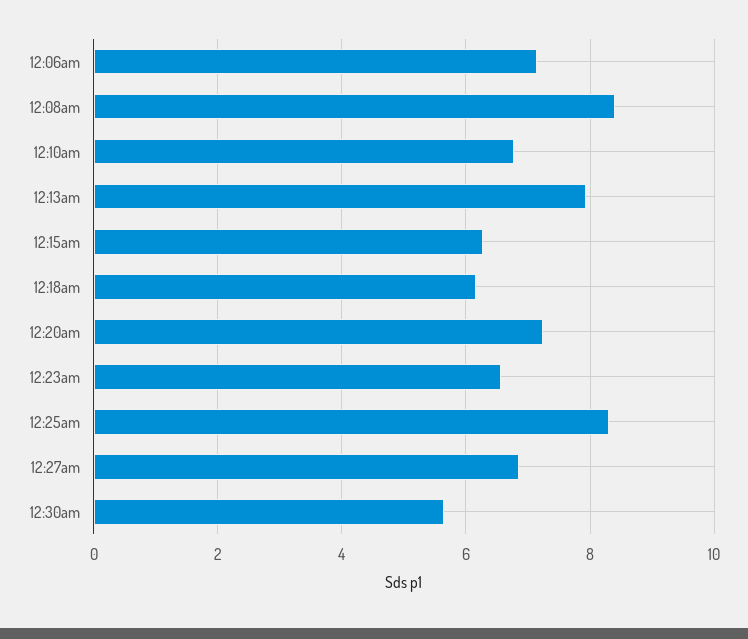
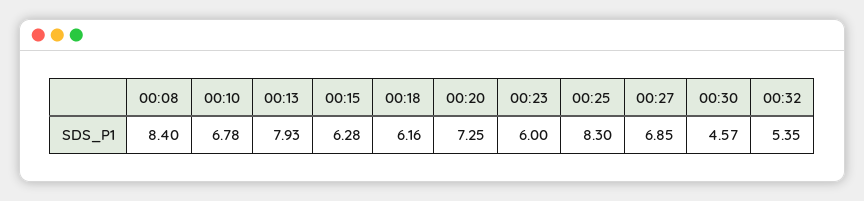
12:06am: 7.2 -> none
12:23am: 6.6 -> 6
12:30am: 5.6 -> 4.57
00:32: none -> 5.35

